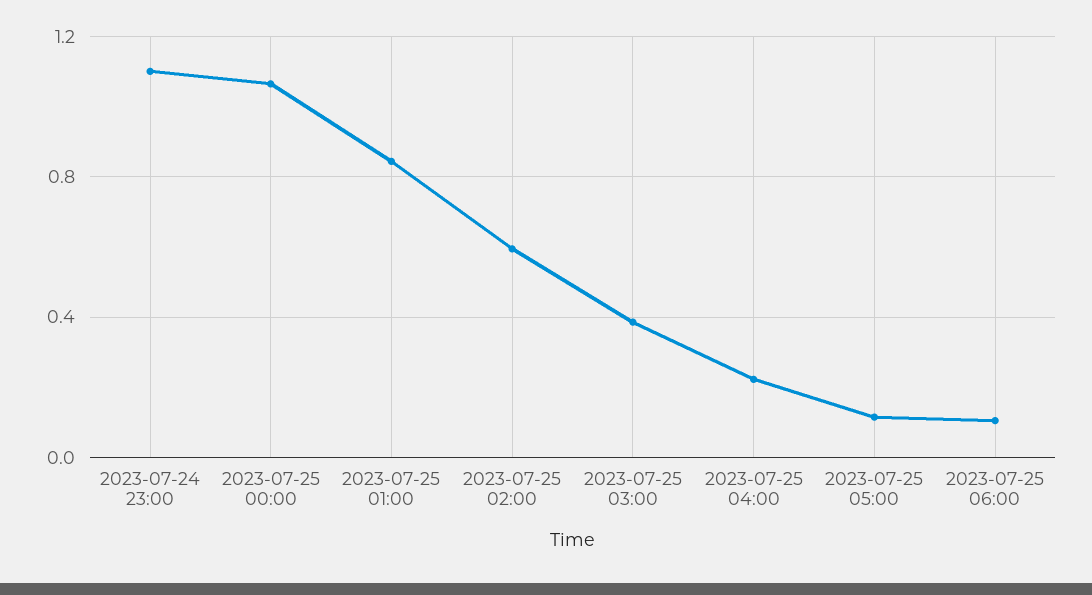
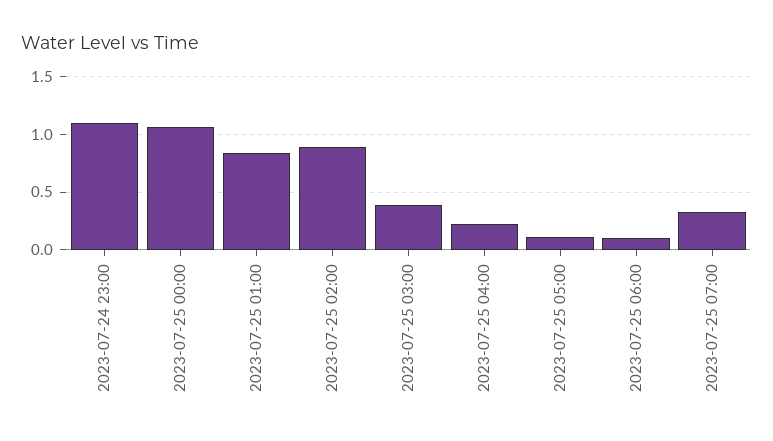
2023-07-25 02:00: 0.6 -> 0.9
2023-07-25 07:00: none -> 0.3

